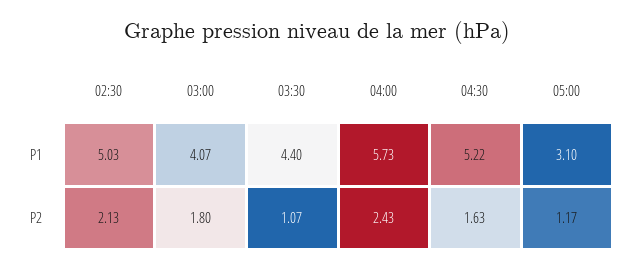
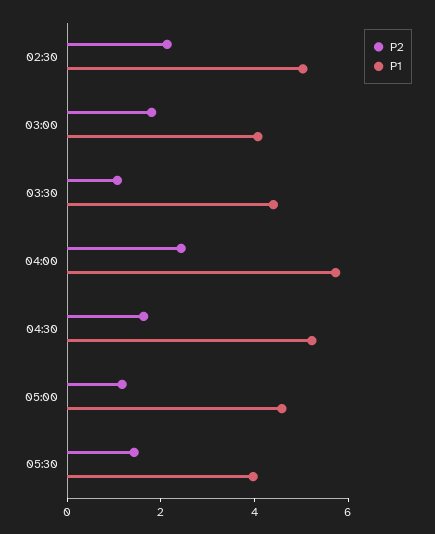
P1, 05:00: 3.1 -> 4.5
P2, 05:30: none -> 1.5
P1, 05:30: none -> 4

